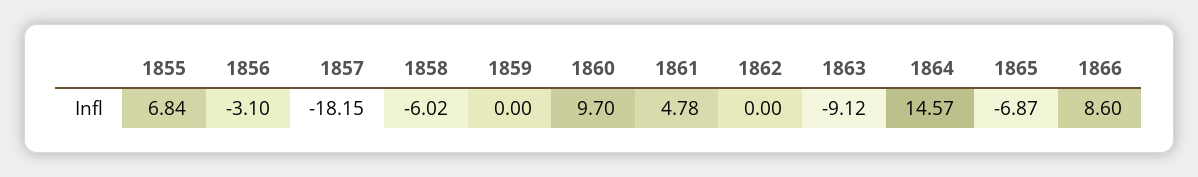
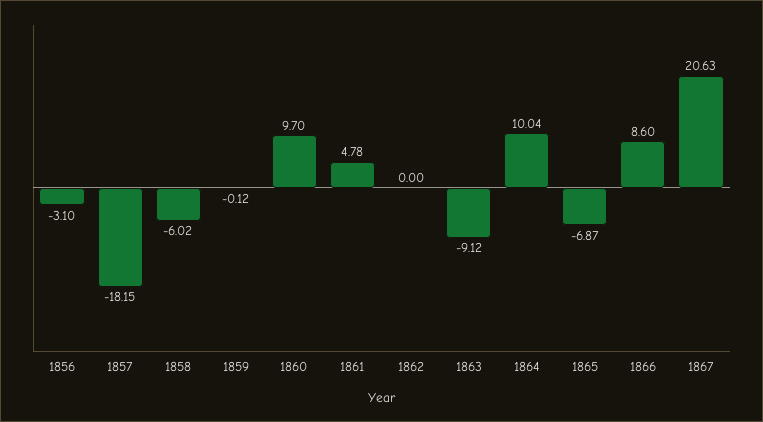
1855: 6.84 -> none
1859: 0 -> -0.12
1864: 14.57 -> 10.04
1867: none -> 20.63

